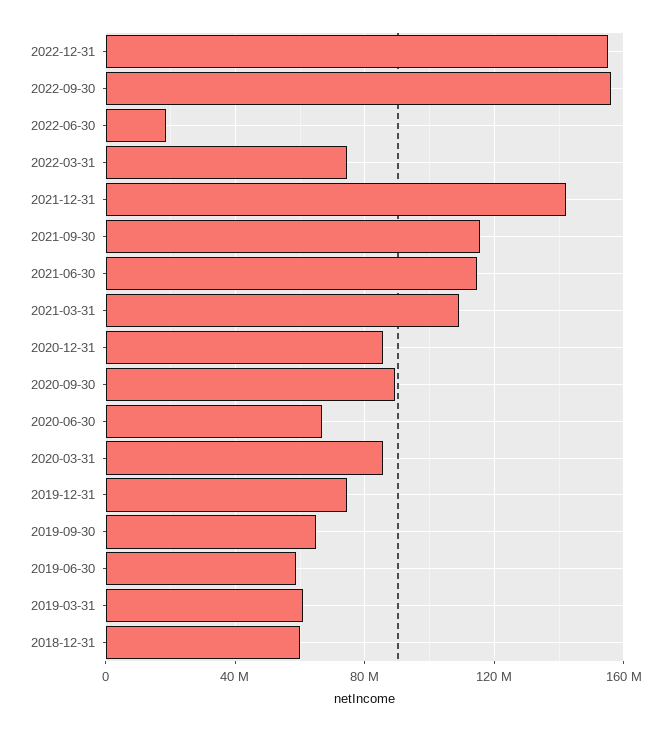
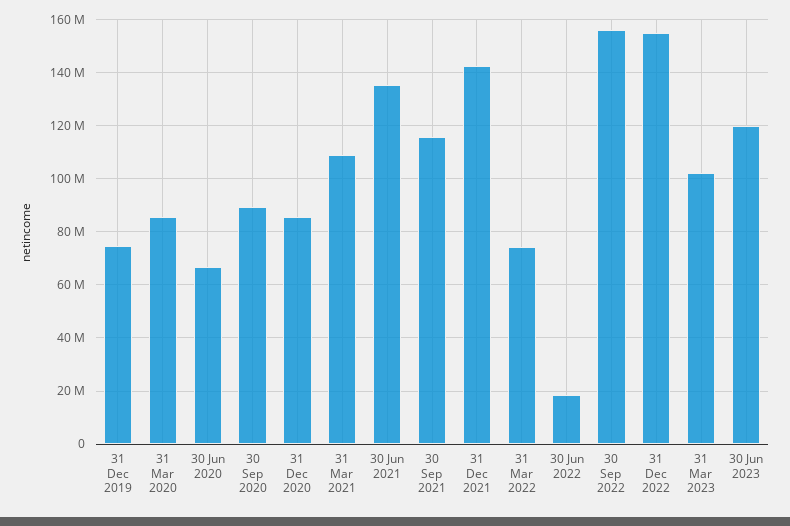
2021-06-30: 115000000 -> 135000000
2019-09-30: 65000000 -> none
2019-06-30: 60000000 -> none
2019-03-31: 60000000 -> none
2018-12-31: 60000000 -> none
31 Mar 2023: none -> 102500000
30 Jun 2023: none -> 120000000

